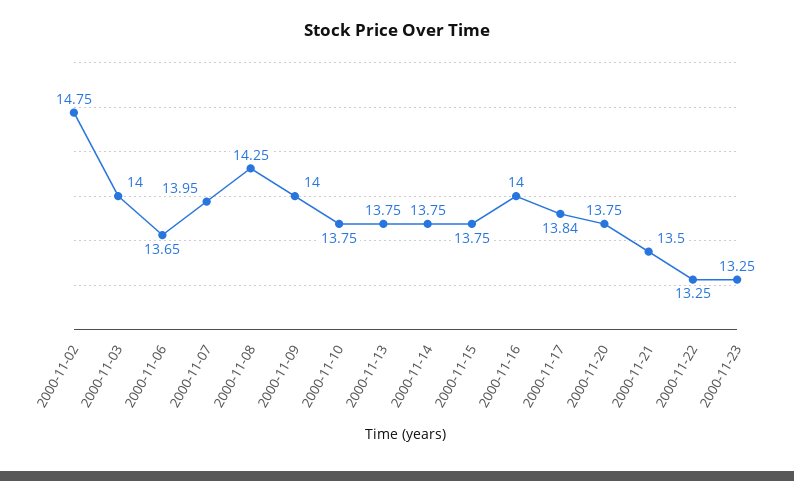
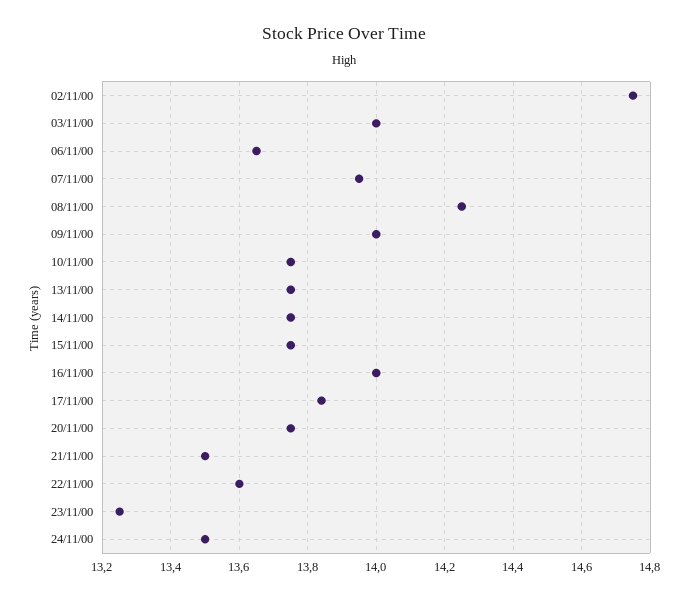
2000-11-22: 13.25 -> 13.6
24/11/00: none -> 13.5

